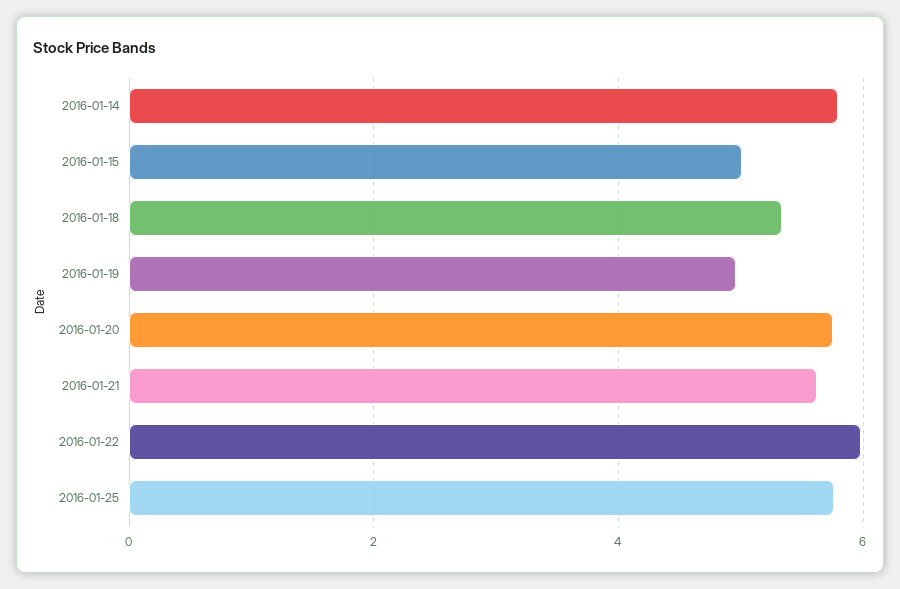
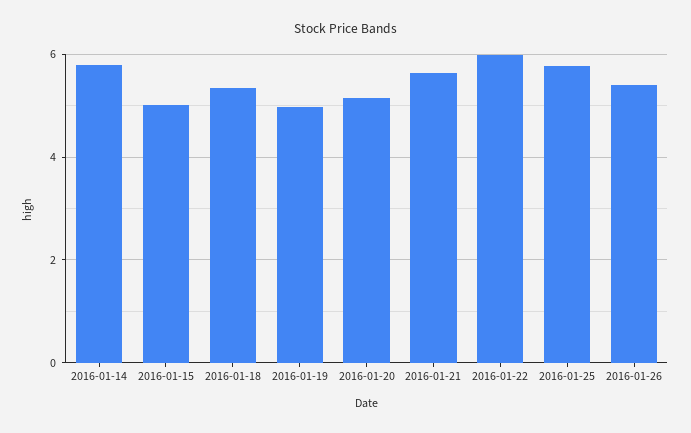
2016-01-20: 5.8 -> 5.2
2016-01-26: none -> 5.4

